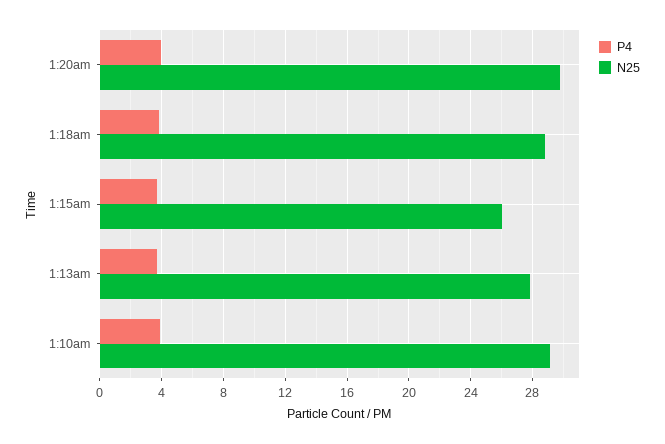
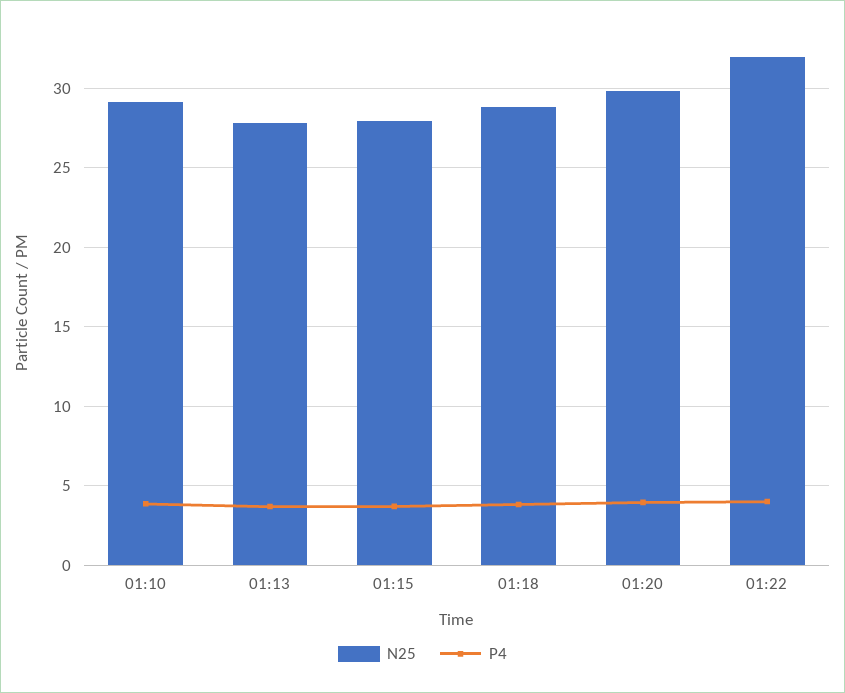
N25, 1:15am: 26 -> 28
N25, 01:22: none -> 32
P4, 01:22: none -> 4

